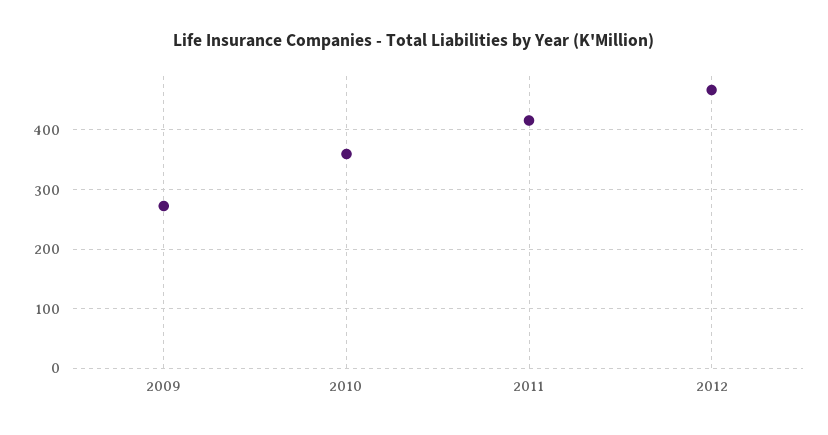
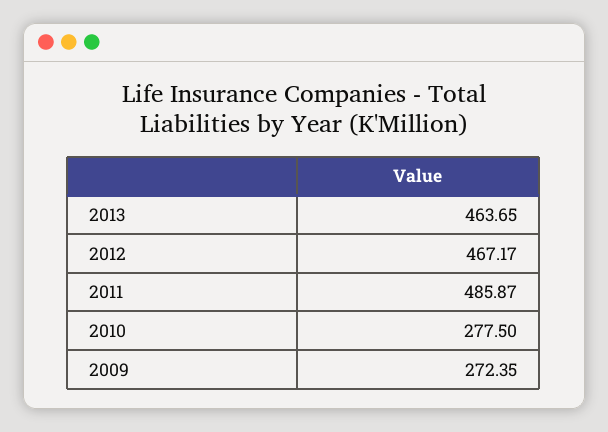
2010: 360 -> 277.5
2011: 420 -> 485.87
2013: none -> 463.65

